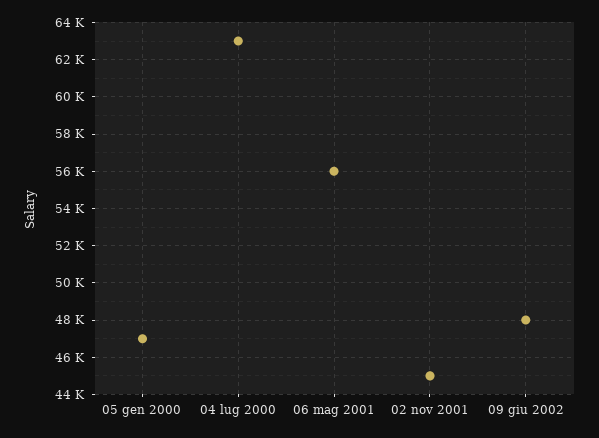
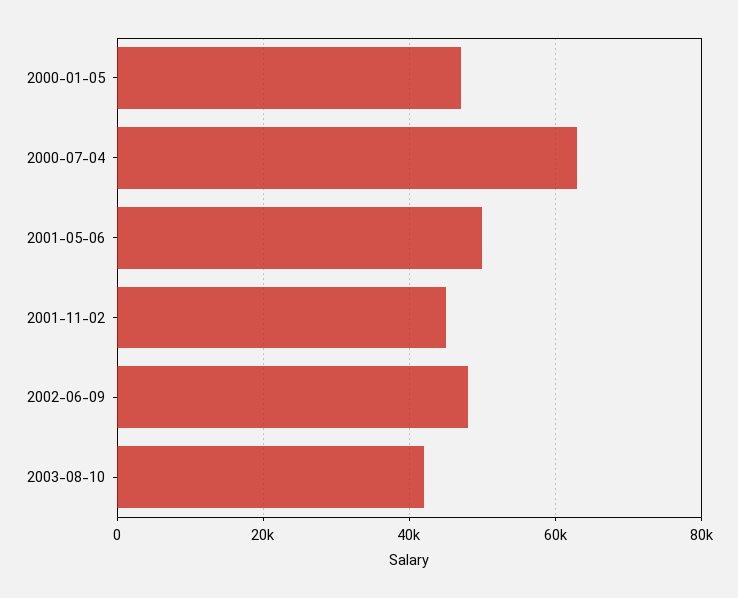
06 mag 2001: 56000 -> 50000
2003-08-10: none -> 42000

